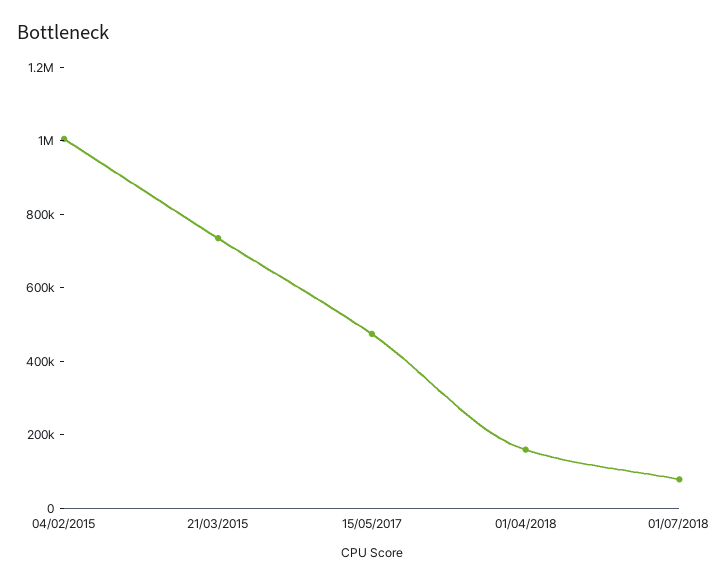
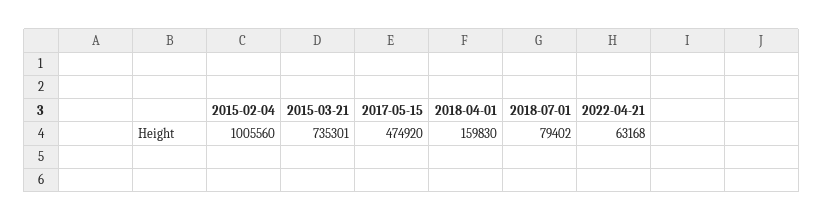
2022-04-21: none -> 63168

